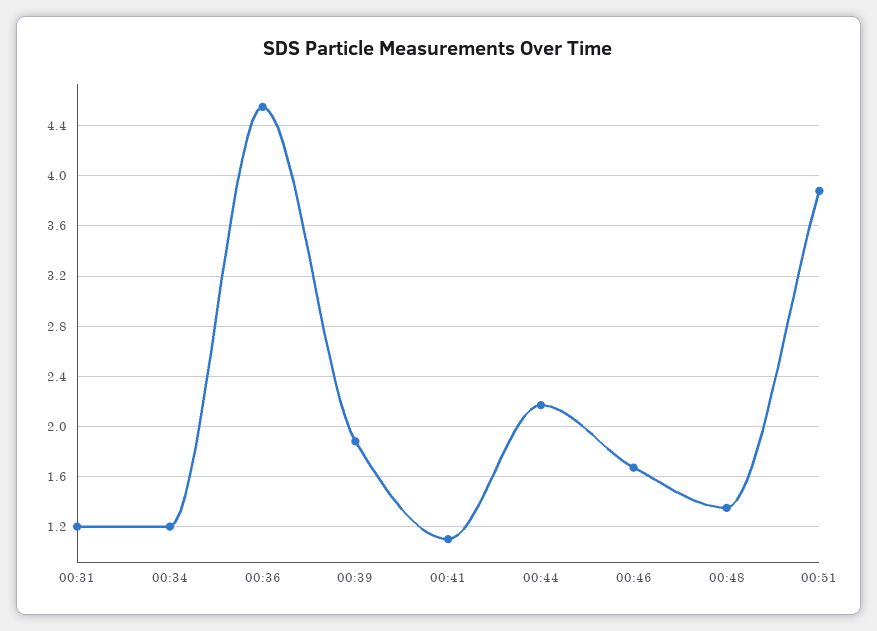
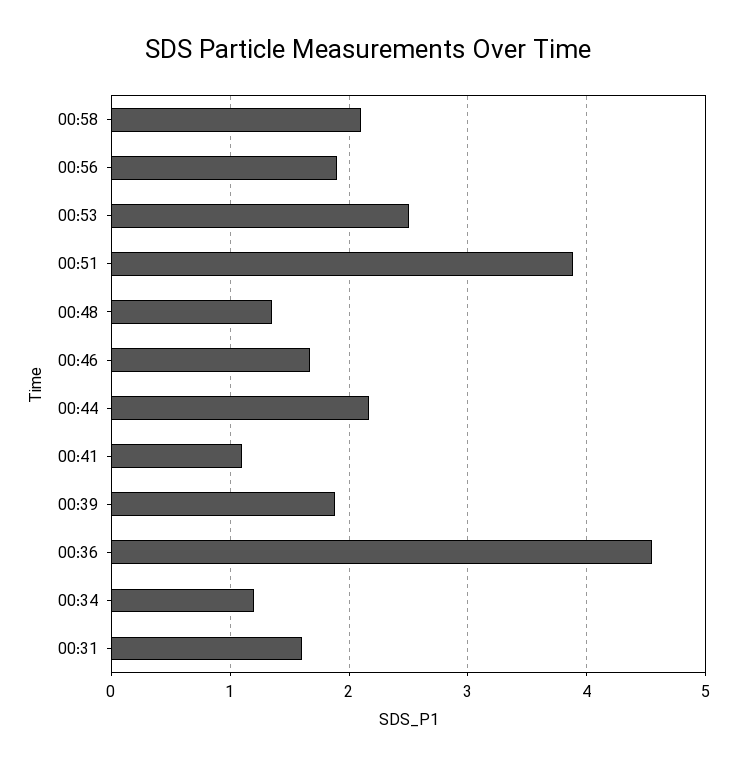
00:31: 1.2 -> 1.6
00:58: none -> 2.1
00:56: none -> 1.9
00:53: none -> 2.5

